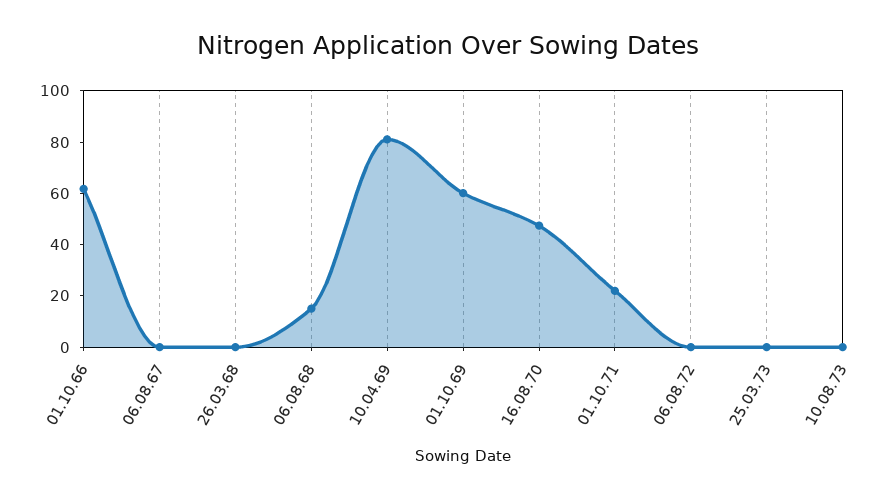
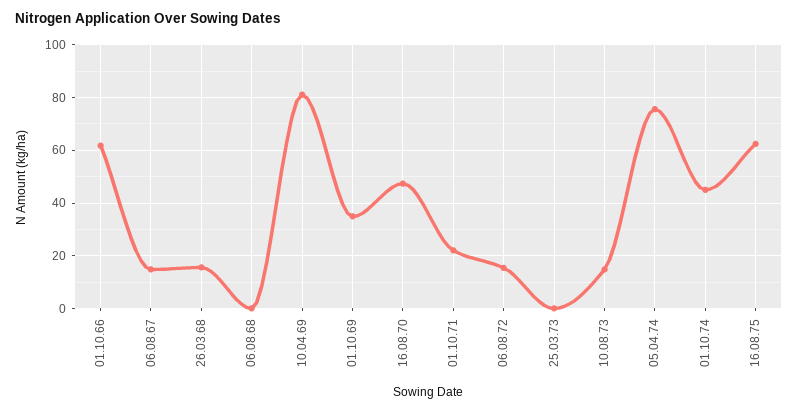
06.08.67: 0 -> 15
26.03.68: 0 -> 15
06.08.68: 15 -> 0
01.10.69: 60 -> 35
06.08.72: 0 -> 15
10.08.73: 0 -> 15
05.04.74: none -> 75
01.10.74: none -> 45
16.08.75: none -> 62.5

